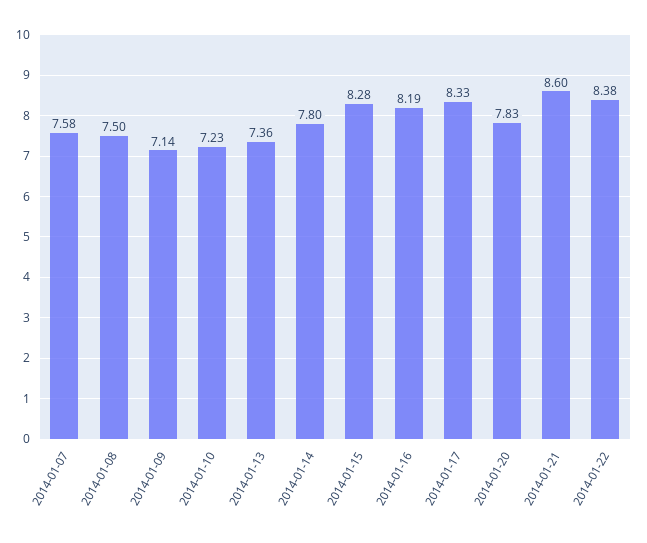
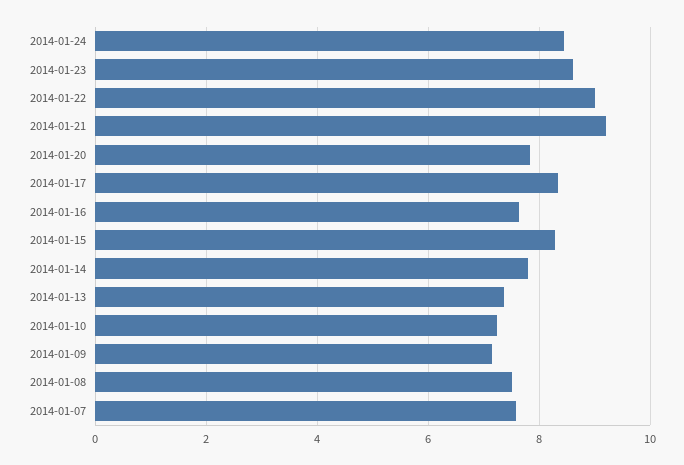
2014-01-16: 8.19 -> 7.6
2014-01-21: 8.6 -> 9.2
2014-01-22: 8.38 -> 9
2014-01-24: none -> 8.4
2014-01-23: none -> 8.6

